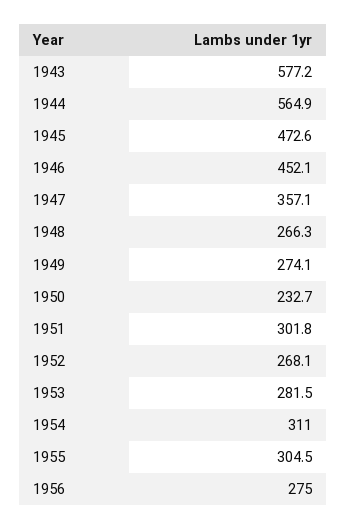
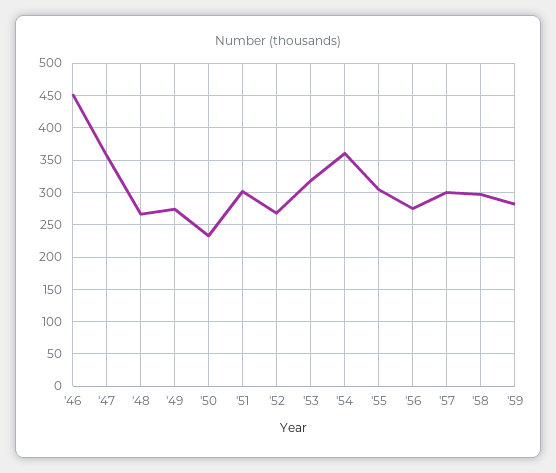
1943: 577.2 -> none
1944: 564.9 -> none
1945: 472.6 -> none
1953: 281.5 -> 320
1954: 311 -> 360
'57: none -> 300
'58: none -> 300
'59: none -> 280

